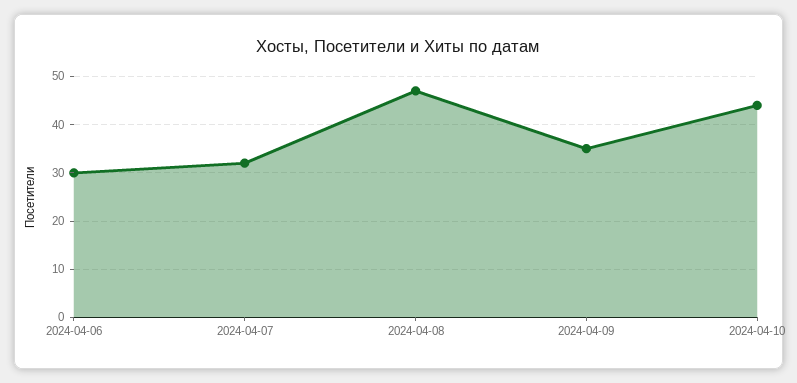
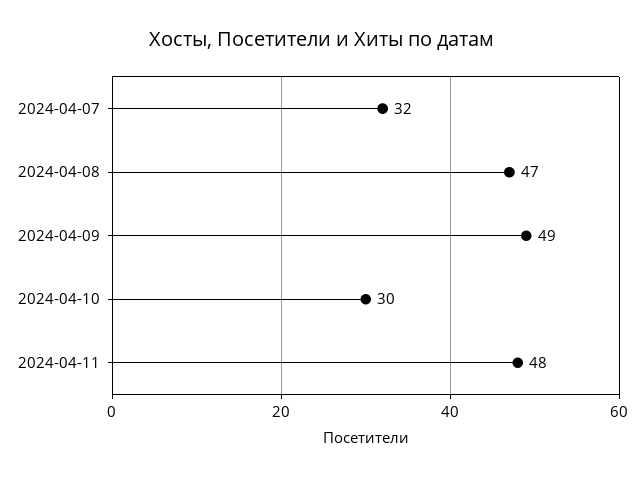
2024-04-06: 30 -> none
2024-04-09: 35 -> 49
2024-04-10: 45 -> 30
2024-04-11: none -> 48

